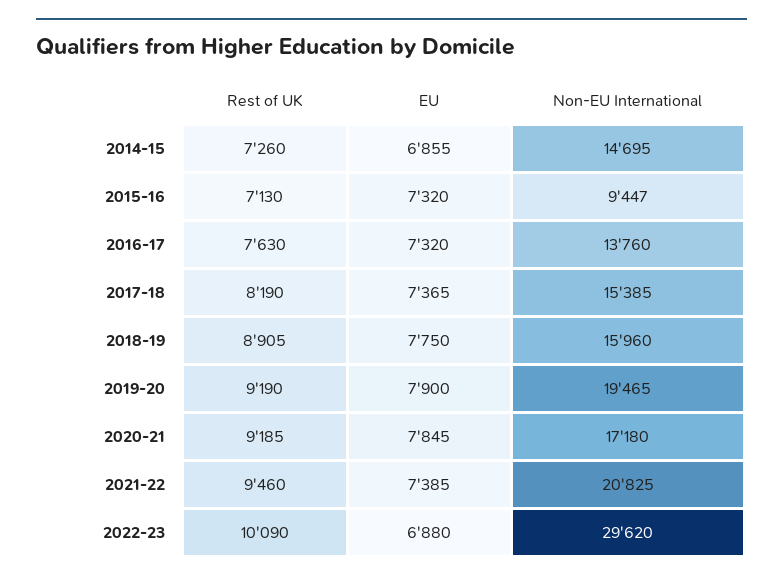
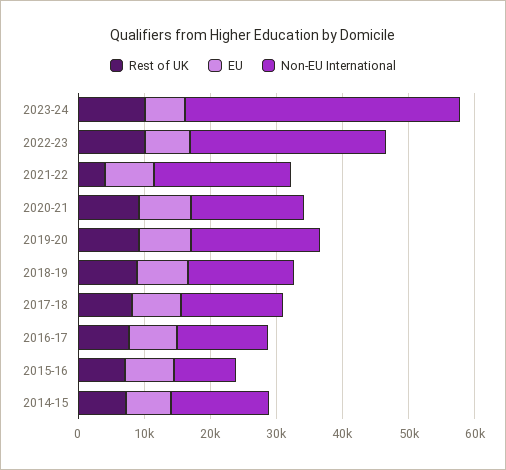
Rest of UK, 2021-22: 9460 -> 4000
Rest of UK, 2023-24: none -> 10000
EU, 2023-24: none -> 6000
Non-EU International, 2023-24: none -> 42000

